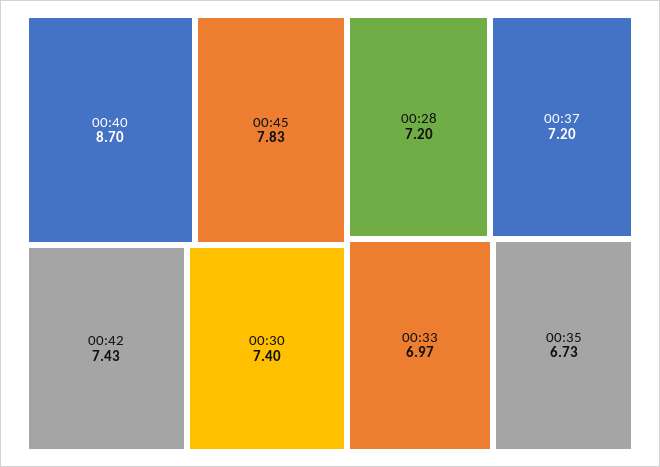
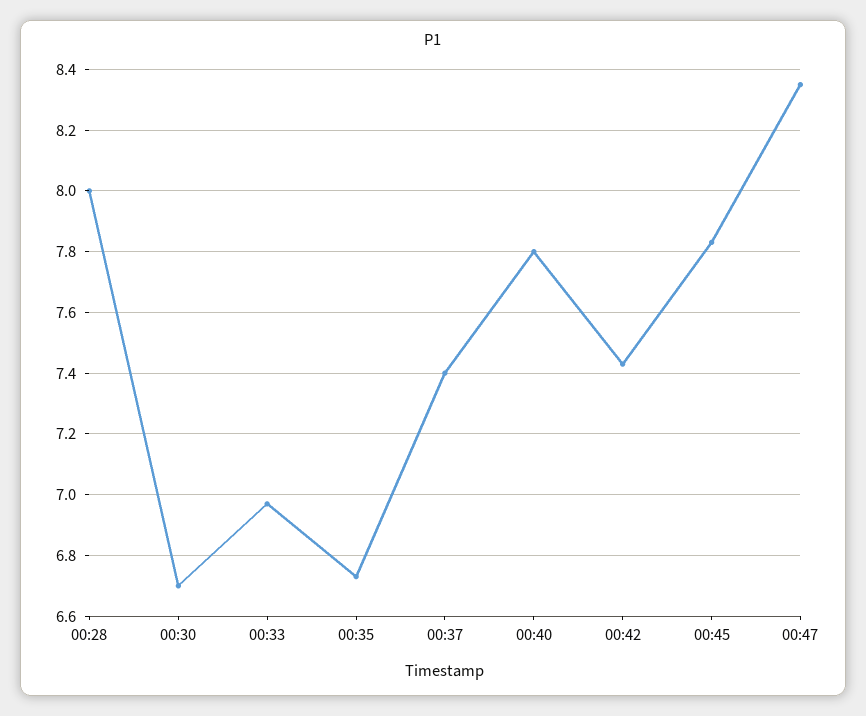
00:40: 8.7 -> 7.8
00:30: 7.4 -> 6.7
00:28: 7.2 -> 8
00:37: 7.2 -> 7.4
00:47: none -> 8.35

